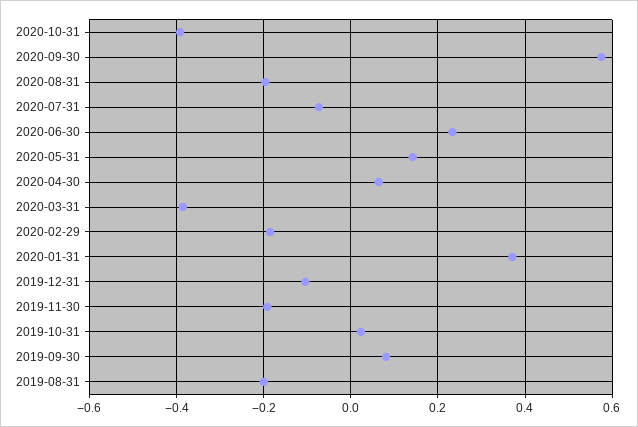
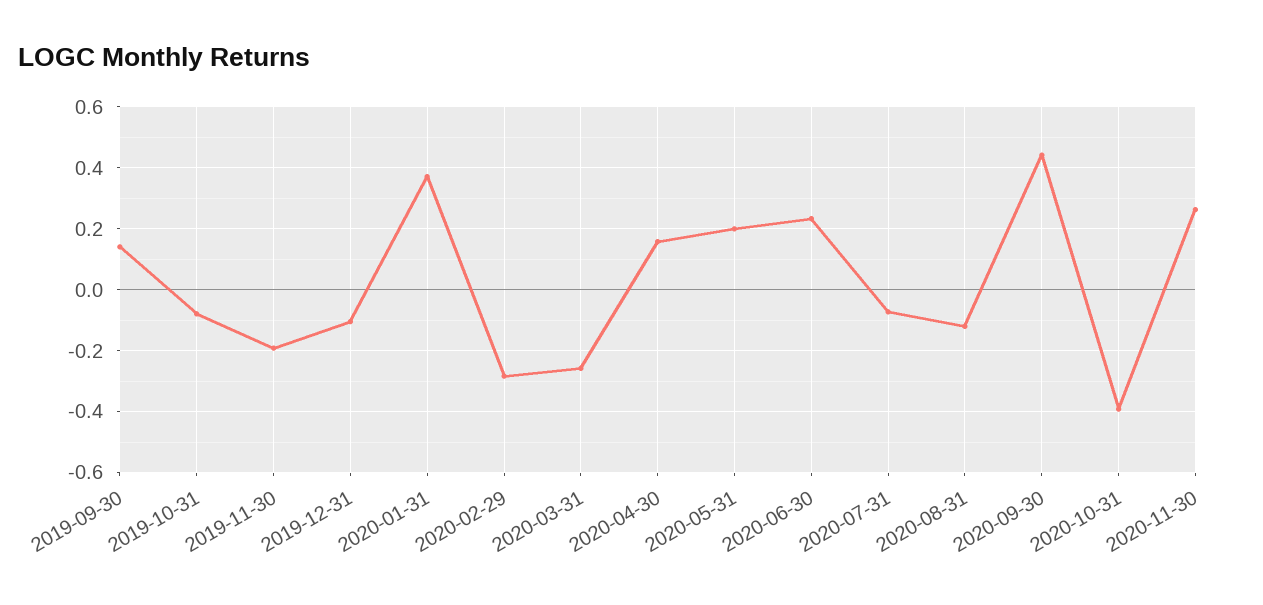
2020-09-30: 0.58 -> 0.44
2020-08-31: -0.2 -> -0.12
2020-05-31: 0.14 -> 0.2
2020-04-30: 0.06 -> 0.16
2020-03-31: -0.38 -> -0.26
2020-02-29: -0.18 -> -0.28
2019-10-31: 0.02 -> -0.08
2019-09-30: 0.08 -> 0.14
2019-08-31: -0.2 -> none
2020-11-30: none -> 0.26

